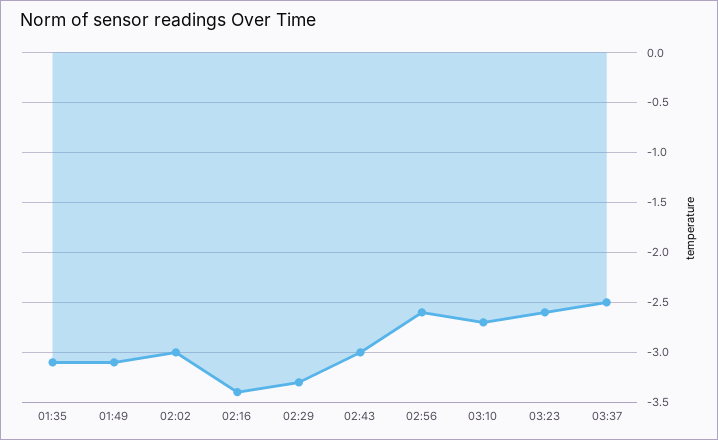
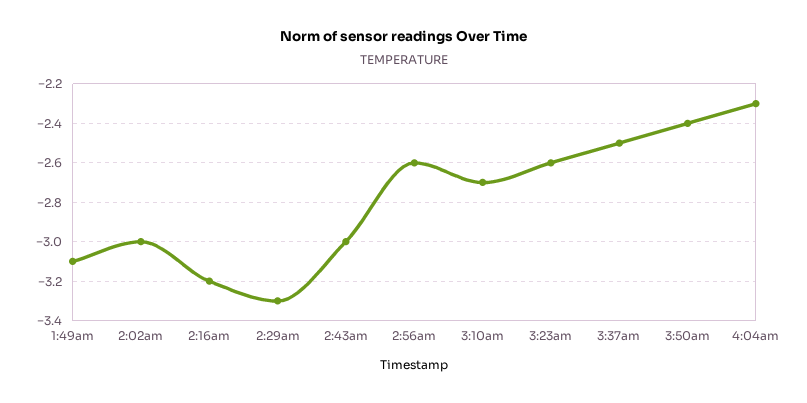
01:35: -3.1 -> none
02:16: -3.4 -> -3.2
3:50am: none -> -2.4
4:04am: none -> -2.3

